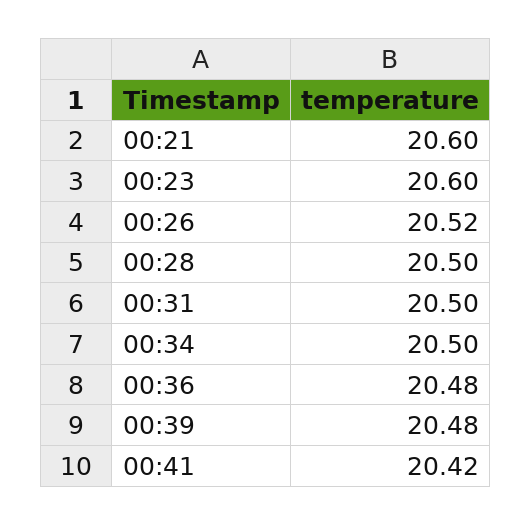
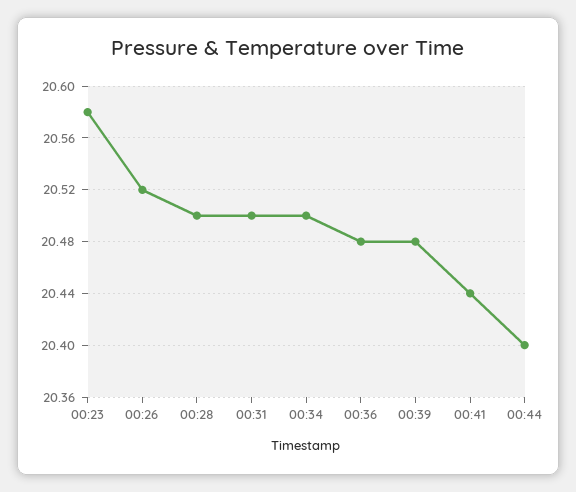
00:21: 20.6 -> none
00:23: 20.6 -> 20.58
00:41: 20.42 -> 20.44
00:44: none -> 20.4

